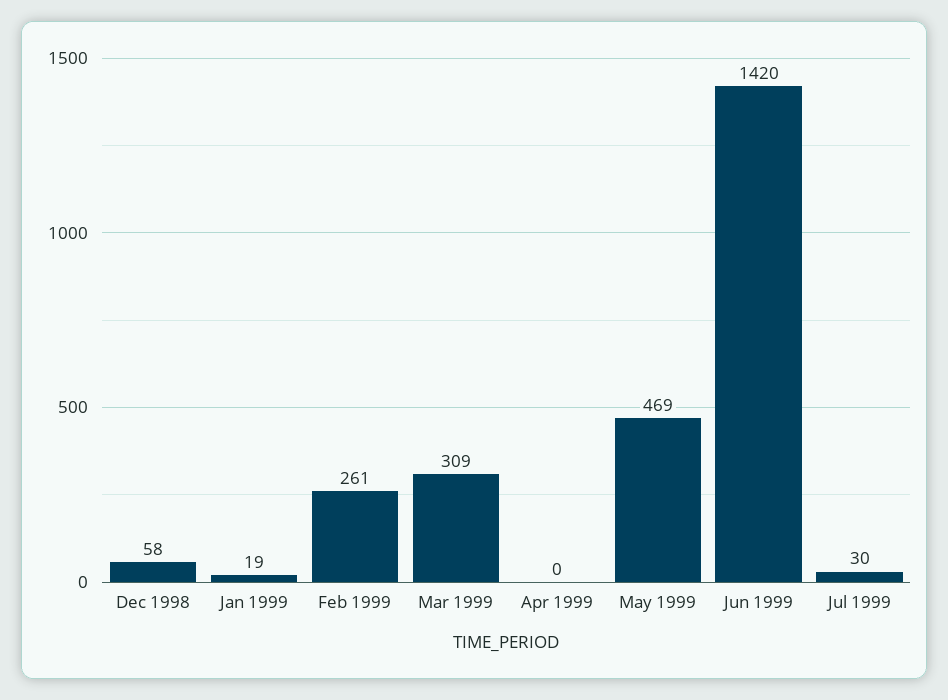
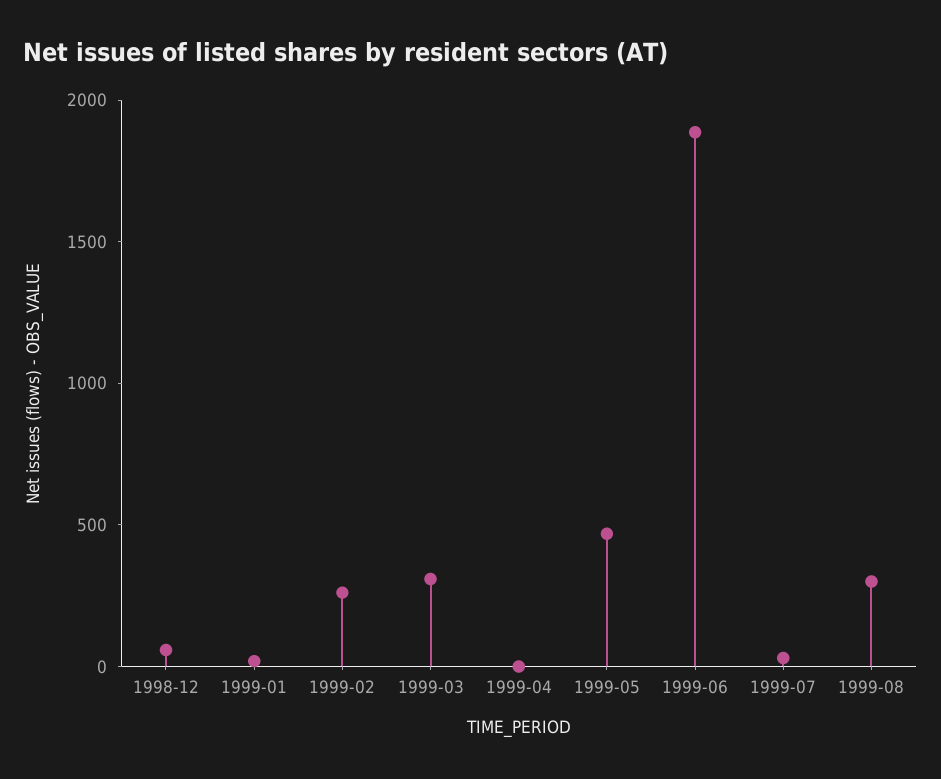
Jun 1999: 1420 -> 1900
1999-08: none -> 300

